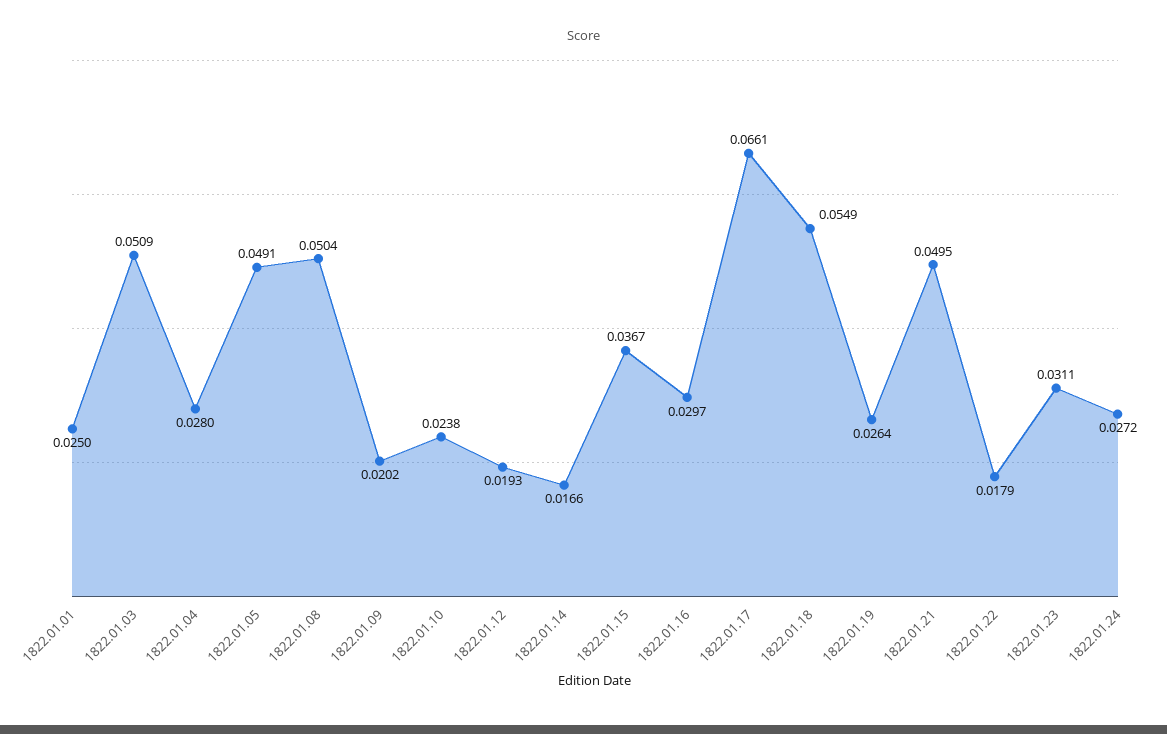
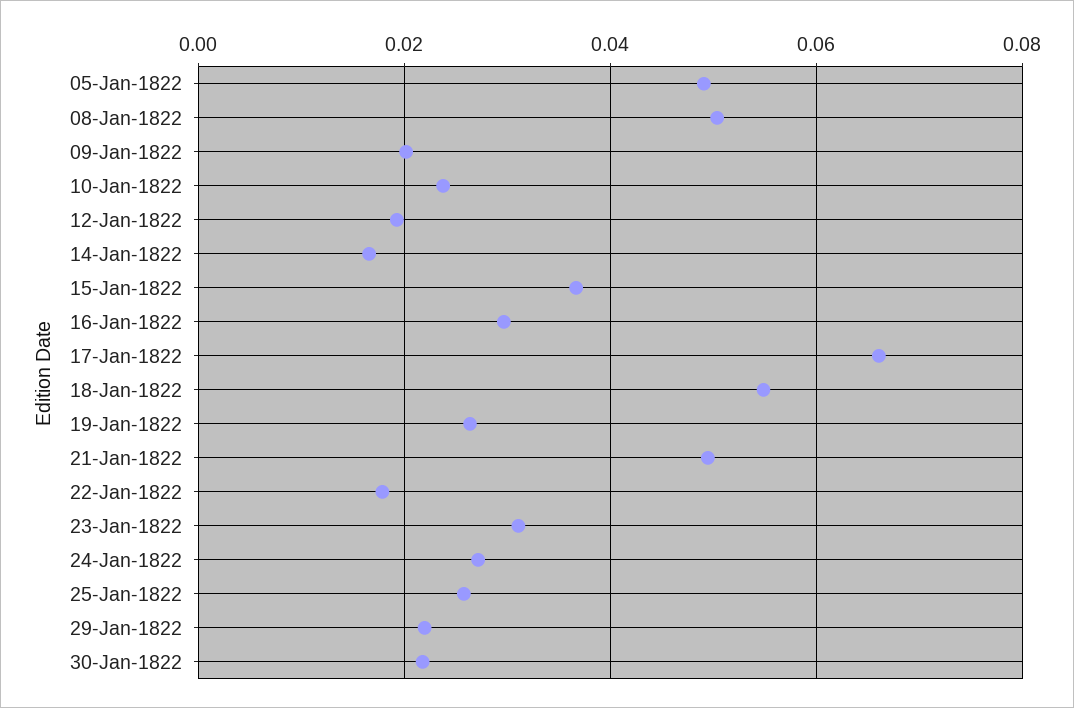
1822.01.01: 0.025 -> none
1822.01.03: 0.0509 -> none
1822.01.04: 0.028 -> none
25-Jan-1822: none -> 0.026
29-Jan-1822: none -> 0.022
30-Jan-1822: none -> 0.022

